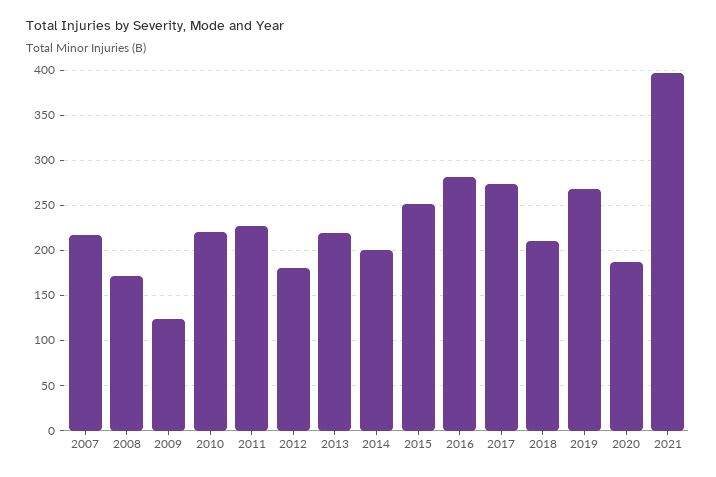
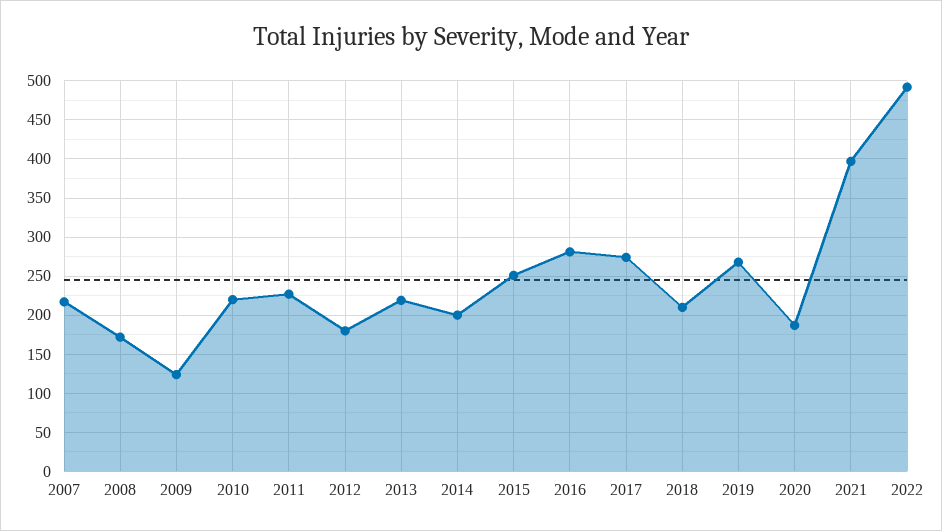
2022: none -> 490

